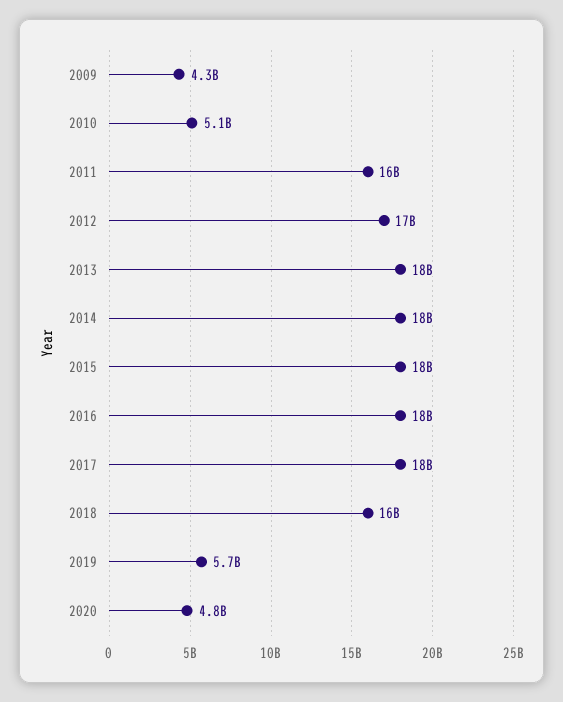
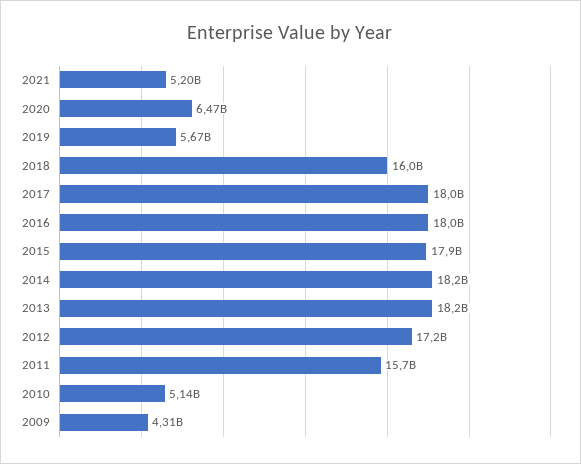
2020: 4800000000 -> 6470000000
2021: none -> 5200000000

